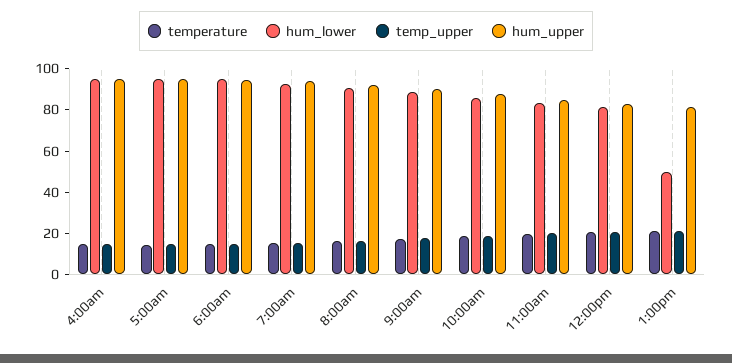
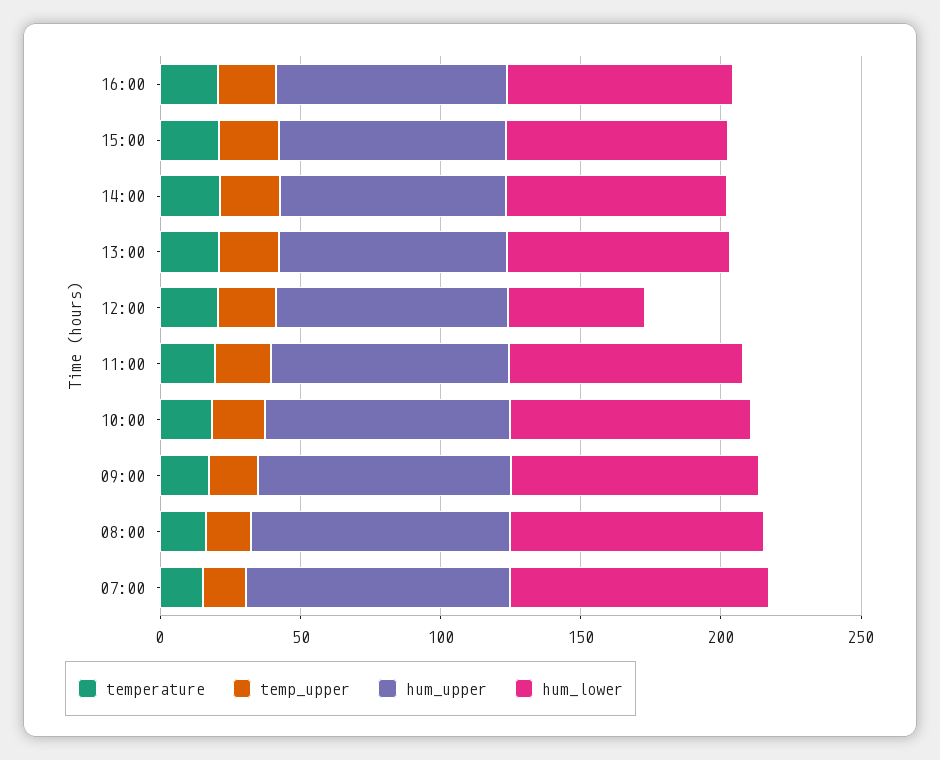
temperature, 4:00am: 15 -> none
hum_lower, 4:00am: 95 -> none
temp_upper, 4:00am: 15 -> none
hum_upper, 4:00am: 95 -> none
temperature, 5:00am: 15 -> none
hum_lower, 5:00am: 95 -> none
temp_upper, 5:00am: 15 -> none
hum_upper, 5:00am: 95 -> none
temperature, 6:00am: 15 -> none
hum_lower, 6:00am: 95 -> none
temp_upper, 6:00am: 15 -> none
hum_upper, 6:00am: 95 -> none
hum_lower, 12:00pm: 80 -> 50
hum_lower, 1:00pm: 50 -> 80
temperature, 16:00: none -> 20
temp_upper, 16:00: none -> 20
hum_upper, 16:00: none -> 80
hum_lower, 16:00: none -> 80
temperature, 15:00: none -> 20
temp_upper, 15:00: none -> 20
hum_upper, 15:00: none -> 80
hum_lower, 15:00: none -> 80
temperature, 14:00: none -> 20
temp_upper, 14:00: none -> 20
hum_upper, 14:00: none -> 80
hum_lower, 14:00: none -> 80

